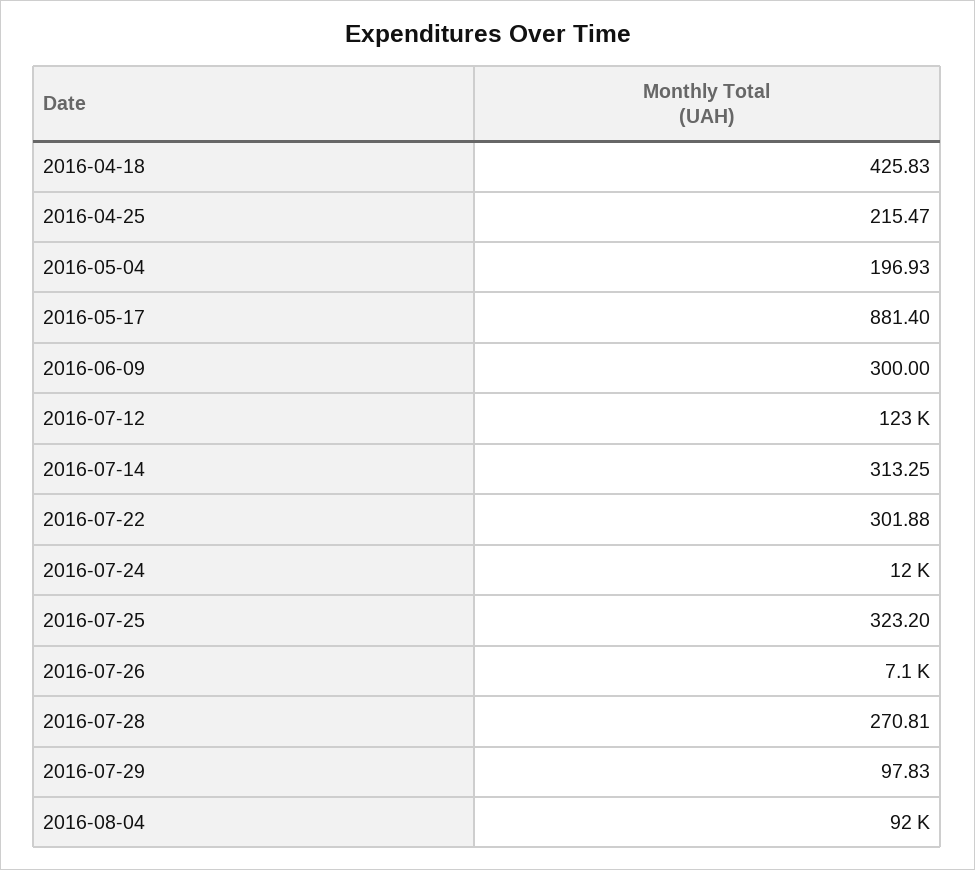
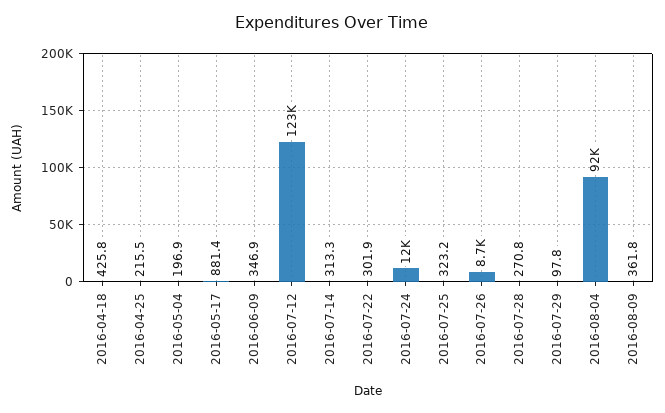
2016-06-09: 300 -> 346.9
2016-07-26: 7100 -> 8700
2016-08-09: none -> 361.8

